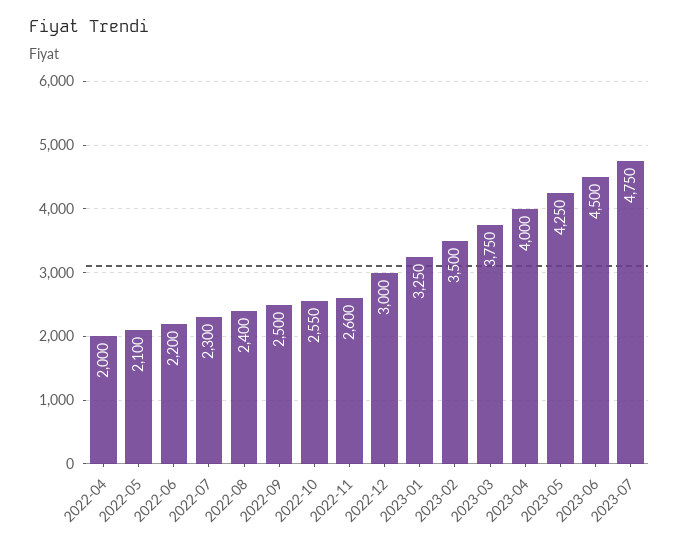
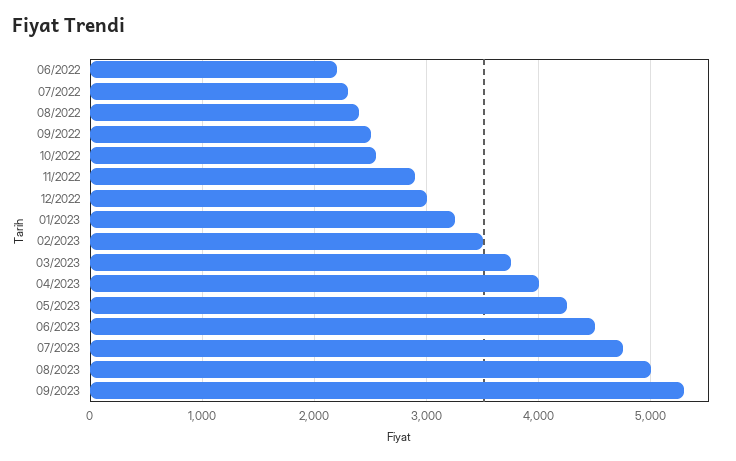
2022-04: 2000 -> none
2022-05: 2100 -> none
2022-11: 2600 -> 2900
08/2023: none -> 5000
09/2023: none -> 5300

